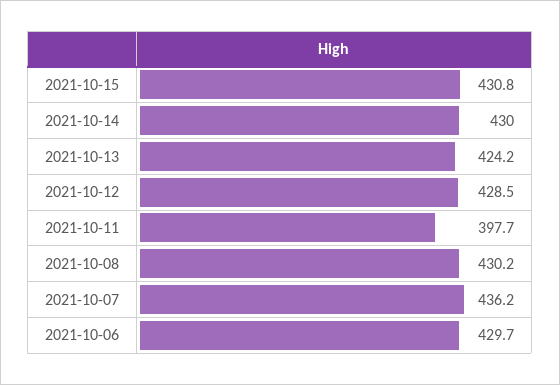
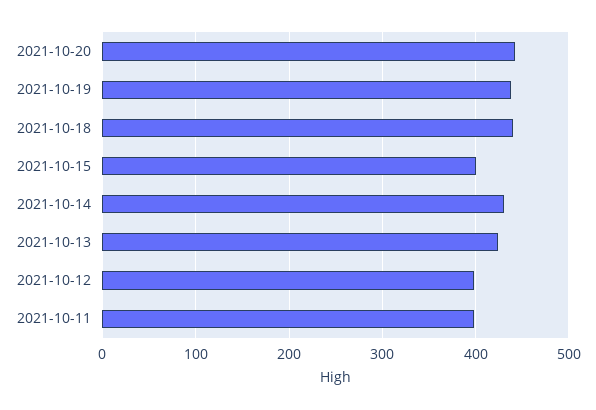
2021-10-15: 430.8 -> 400
2021-10-12: 428.5 -> 400
2021-10-08: 430.2 -> none
2021-10-07: 436.2 -> none
2021-10-06: 429.7 -> none
2021-10-20: none -> 440
2021-10-19: none -> 440
2021-10-18: none -> 440

